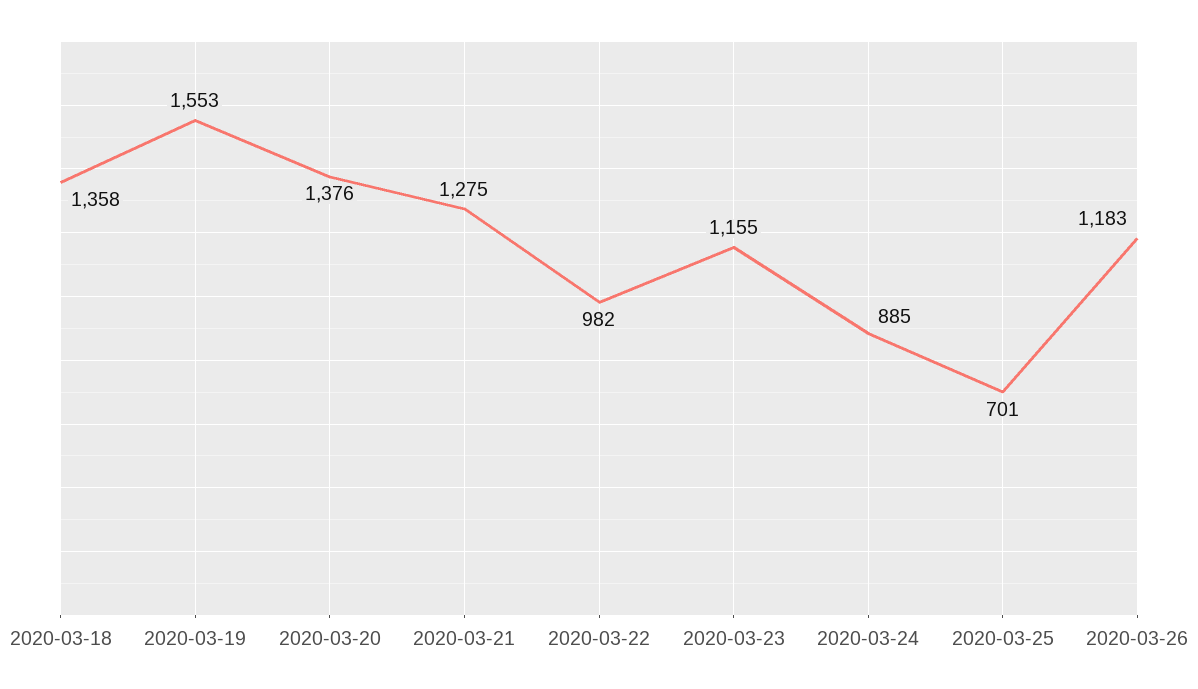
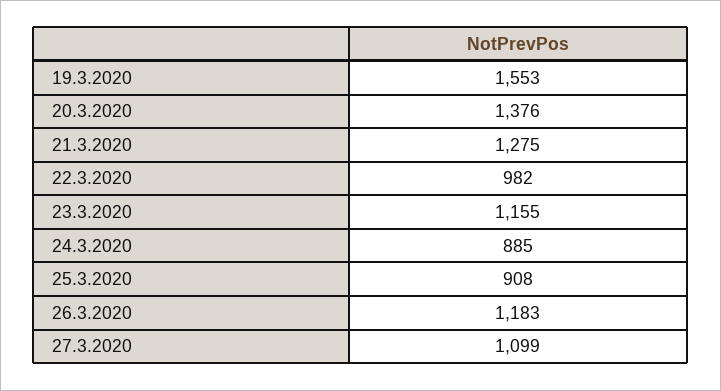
2020-03-18: 1358 -> none
2020-03-25: 701 -> 908
27.3.2020: none -> 1099

